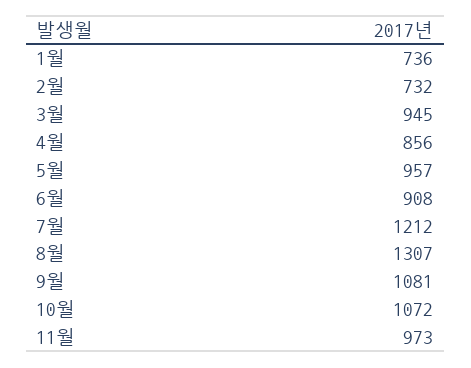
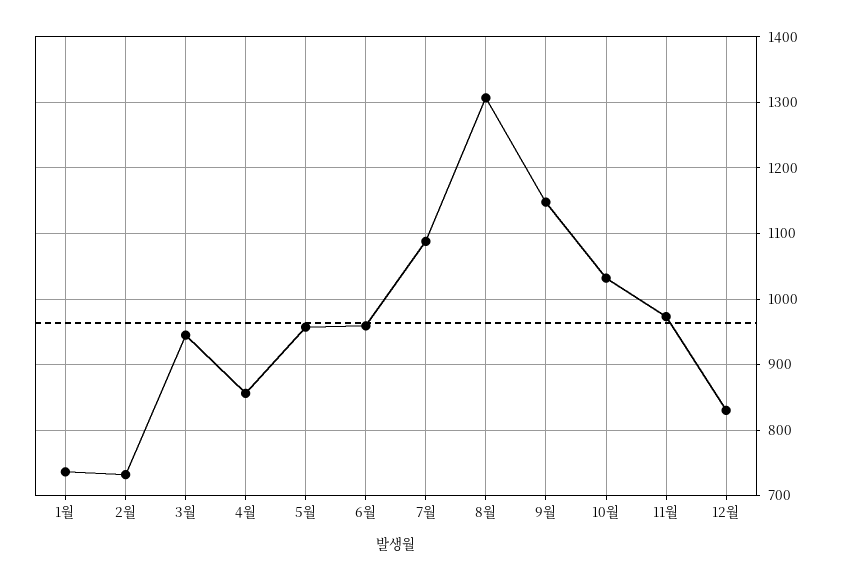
6월: 908 -> 960
7월: 1212 -> 1090
9월: 1081 -> 1150
10월: 1072 -> 1030
12월: none -> 830

